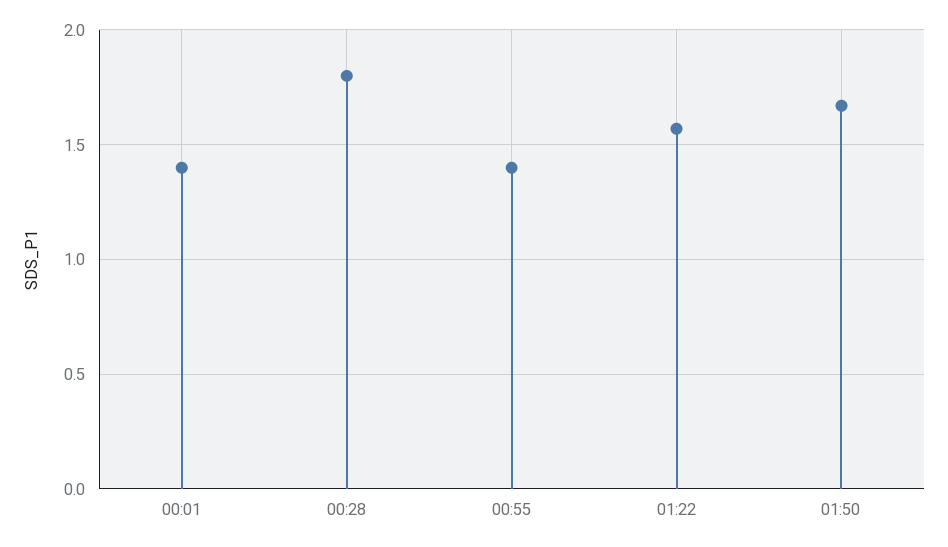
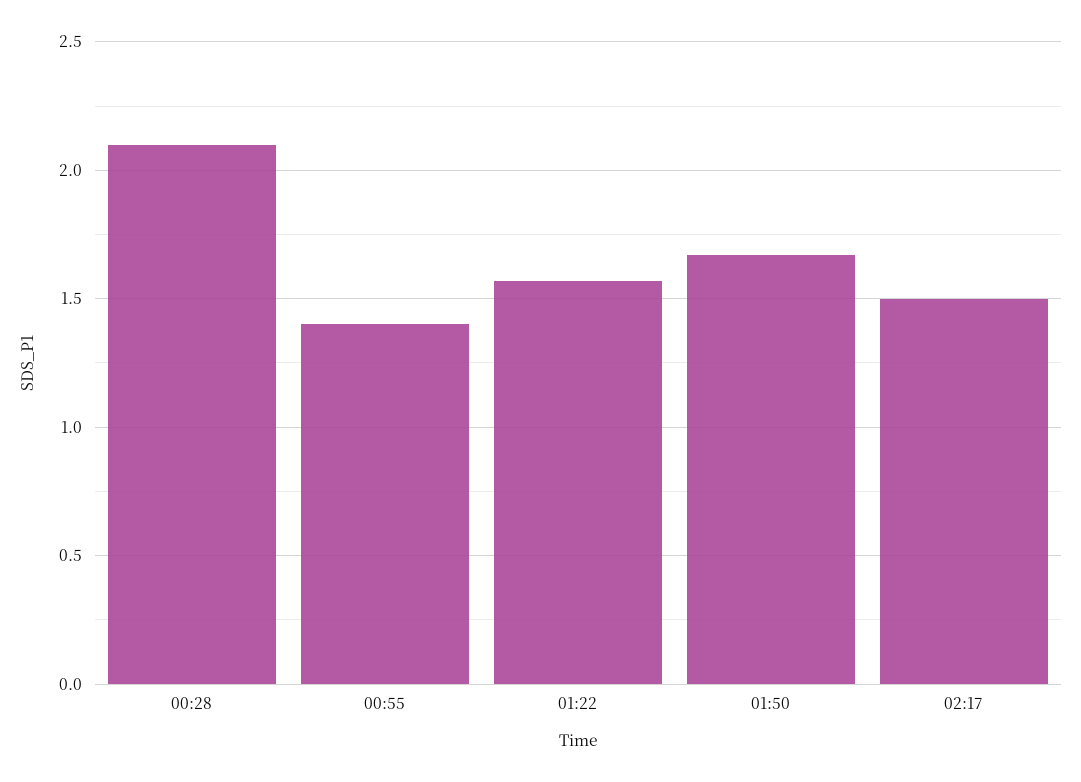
00:01: 1.4 -> none
00:28: 1.8 -> 2.1
02:17: none -> 1.5

